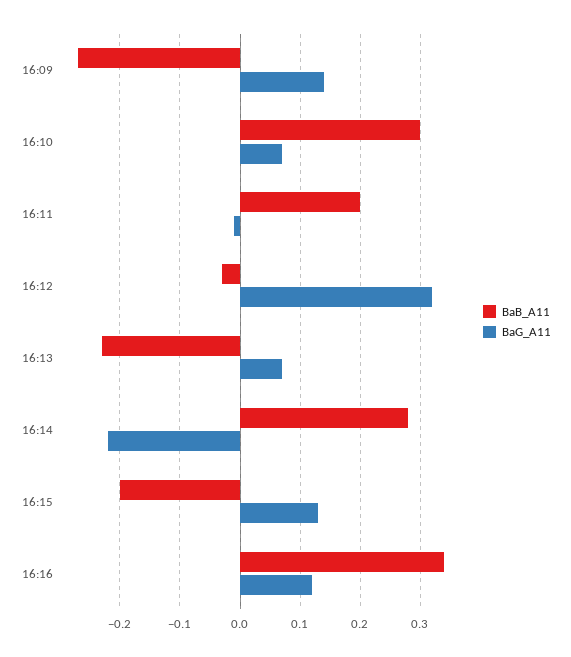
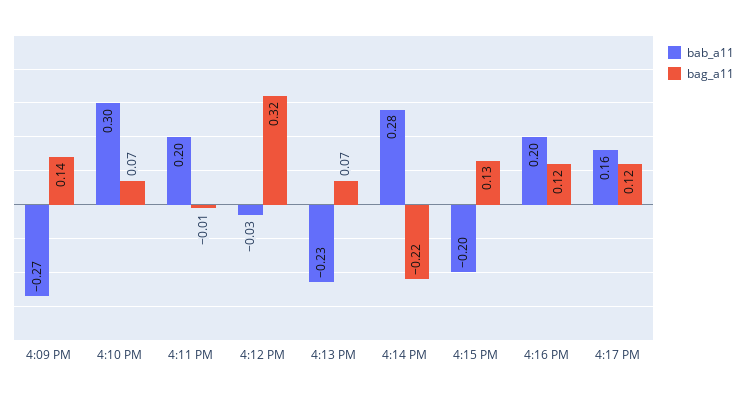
BaB_A11, 16:16: 0.34 -> 0.2
BaB_A11, 4:17 PM: none -> 0.16
BaG_A11, 4:17 PM: none -> 0.12

